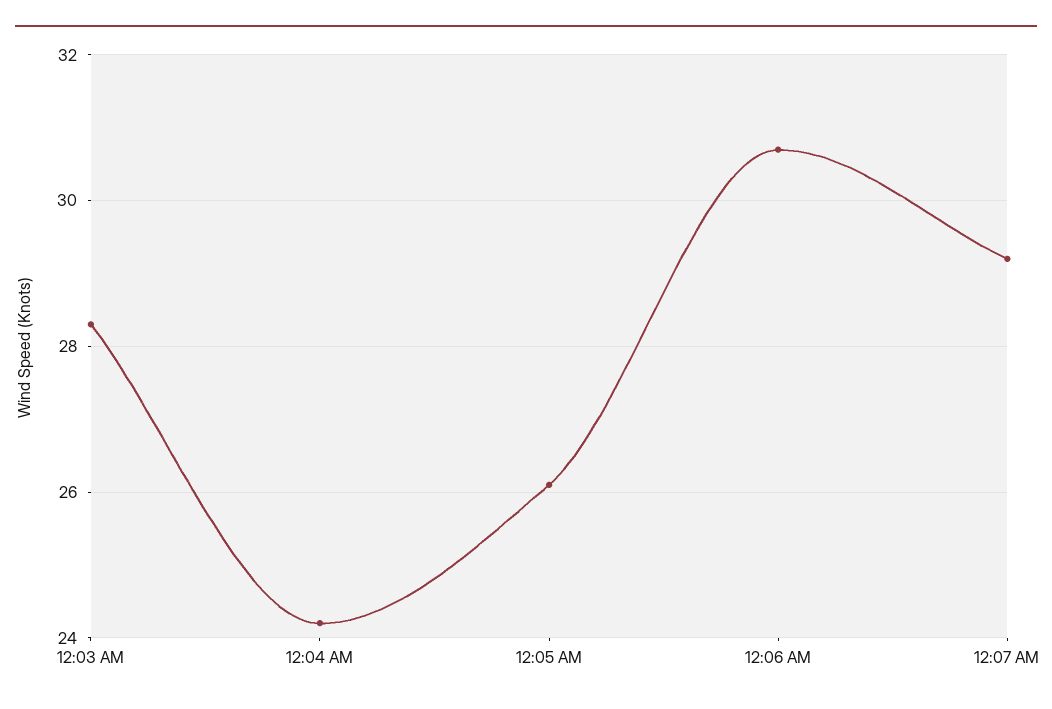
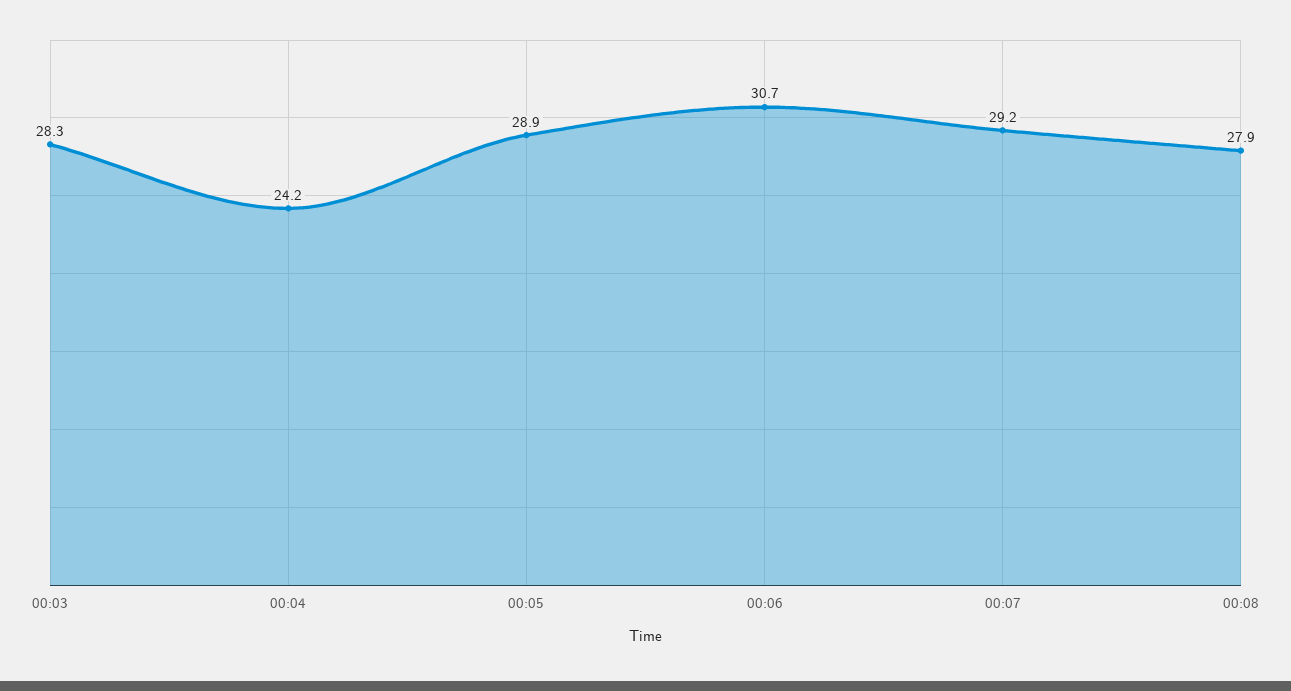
12:05 AM: 26 -> 28.9
00:08: none -> 27.9

